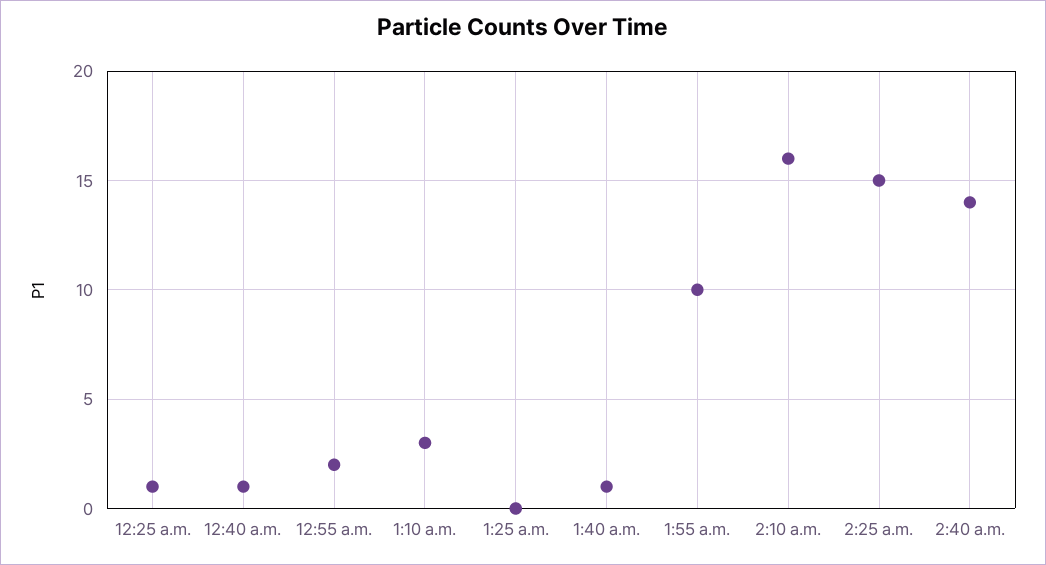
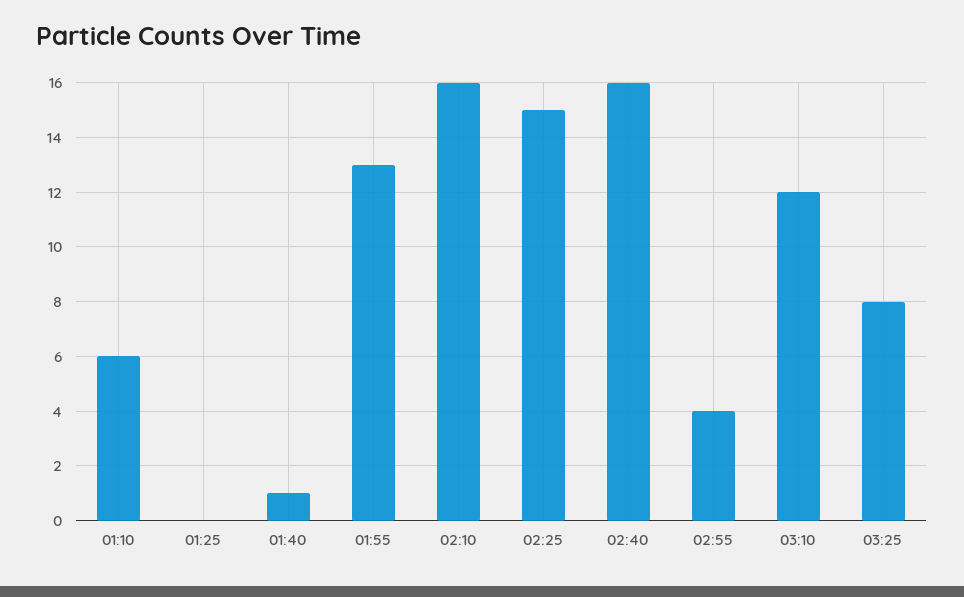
12:25 a.m.: 1 -> none
12:40 a.m.: 1 -> none
12:55 a.m.: 2 -> none
1:10 a.m.: 3 -> 6
1:55 a.m.: 10 -> 13
2:40 a.m.: 14 -> 16
02:55: none -> 4
03:10: none -> 12
03:25: none -> 8

